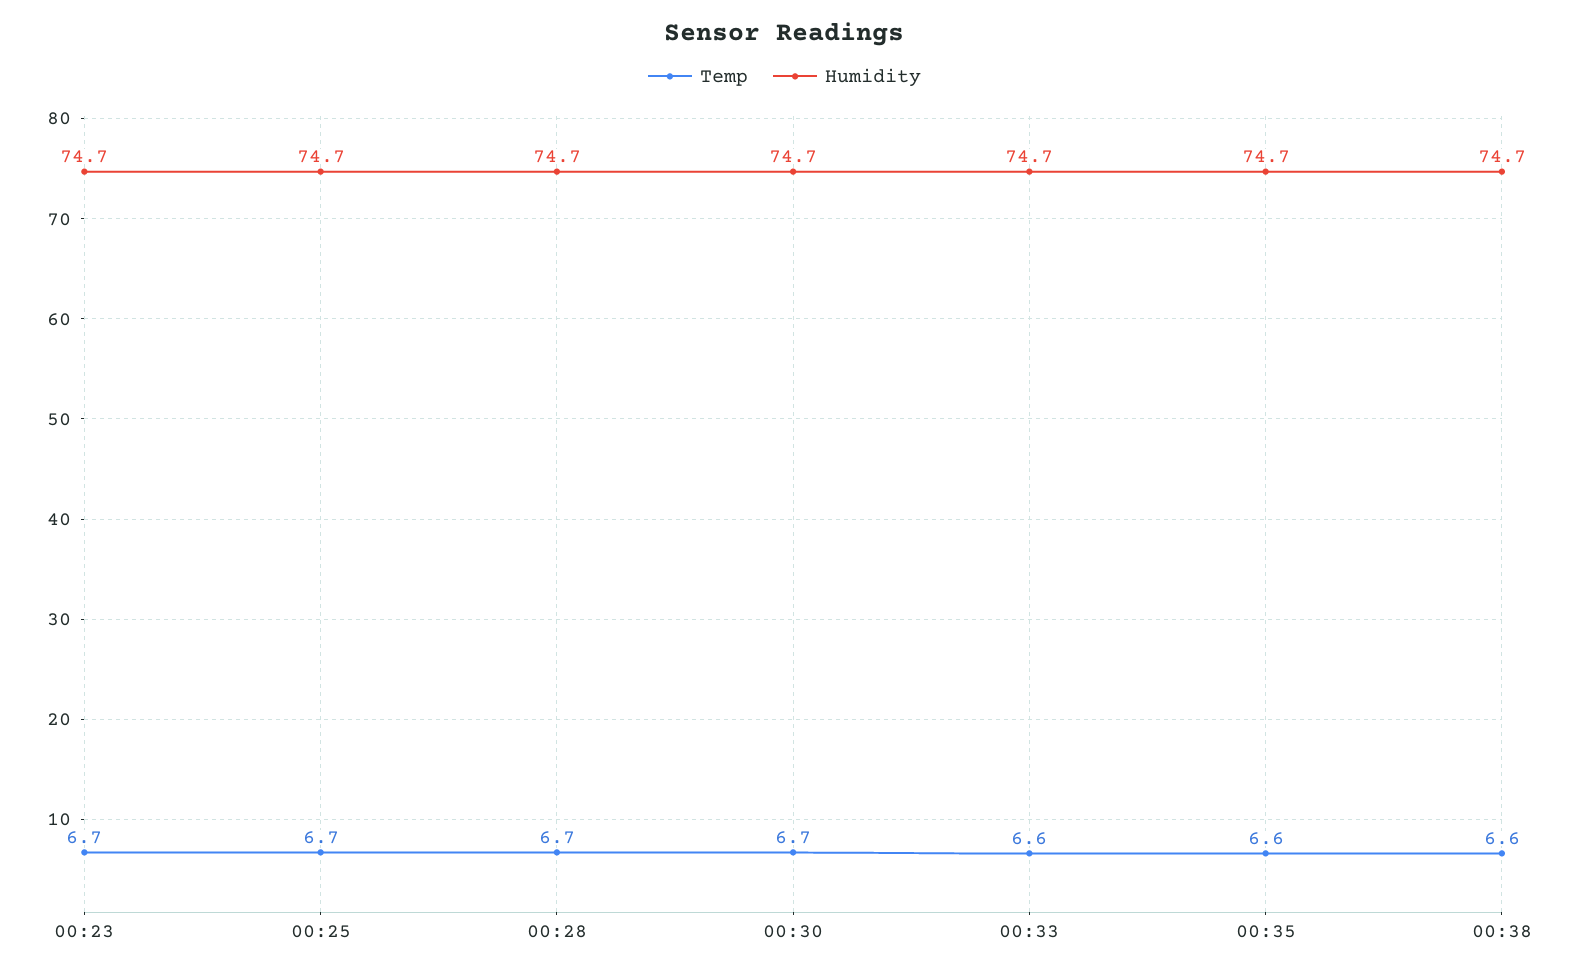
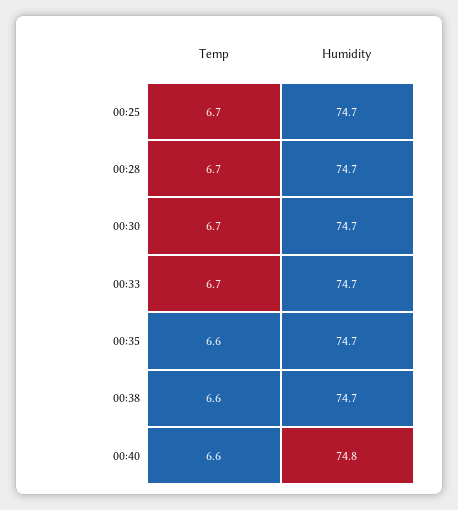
Temp, 00:23: 6.7 -> none
Humidity, 00:23: 74.7 -> none
Temp, 00:33: 6.6 -> 6.7
Temp, 00:40: none -> 6.6
Humidity, 00:40: none -> 74.8

